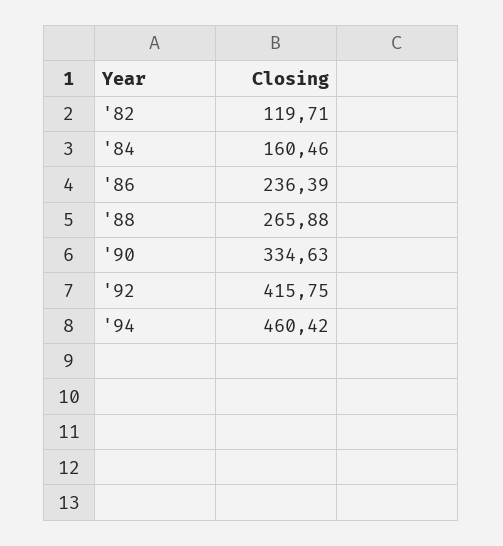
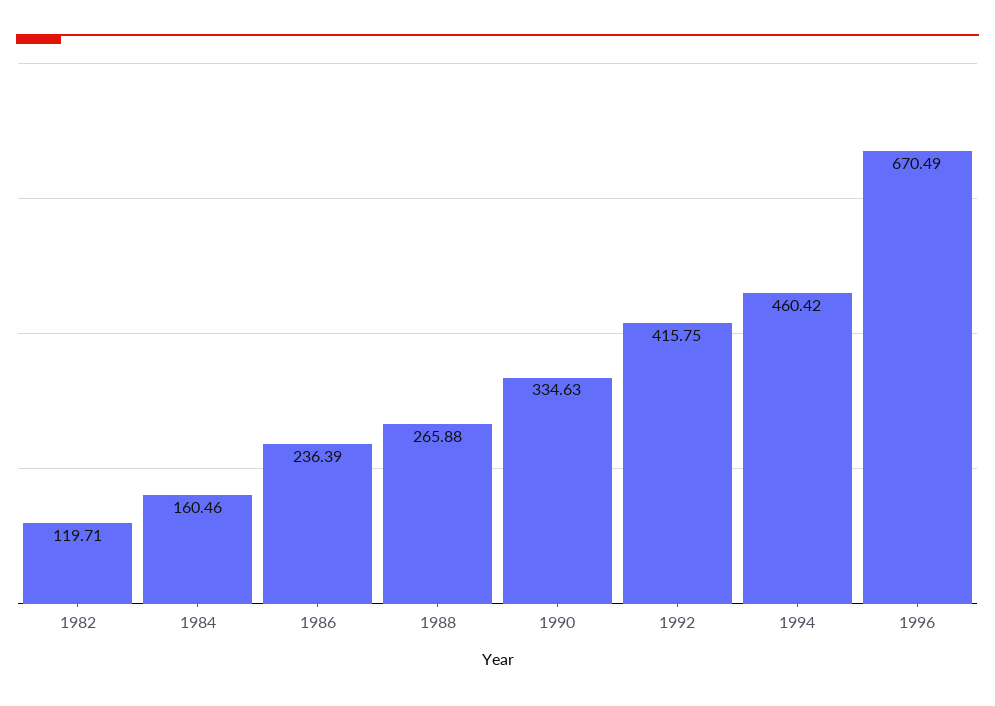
1996: none -> 670.49

